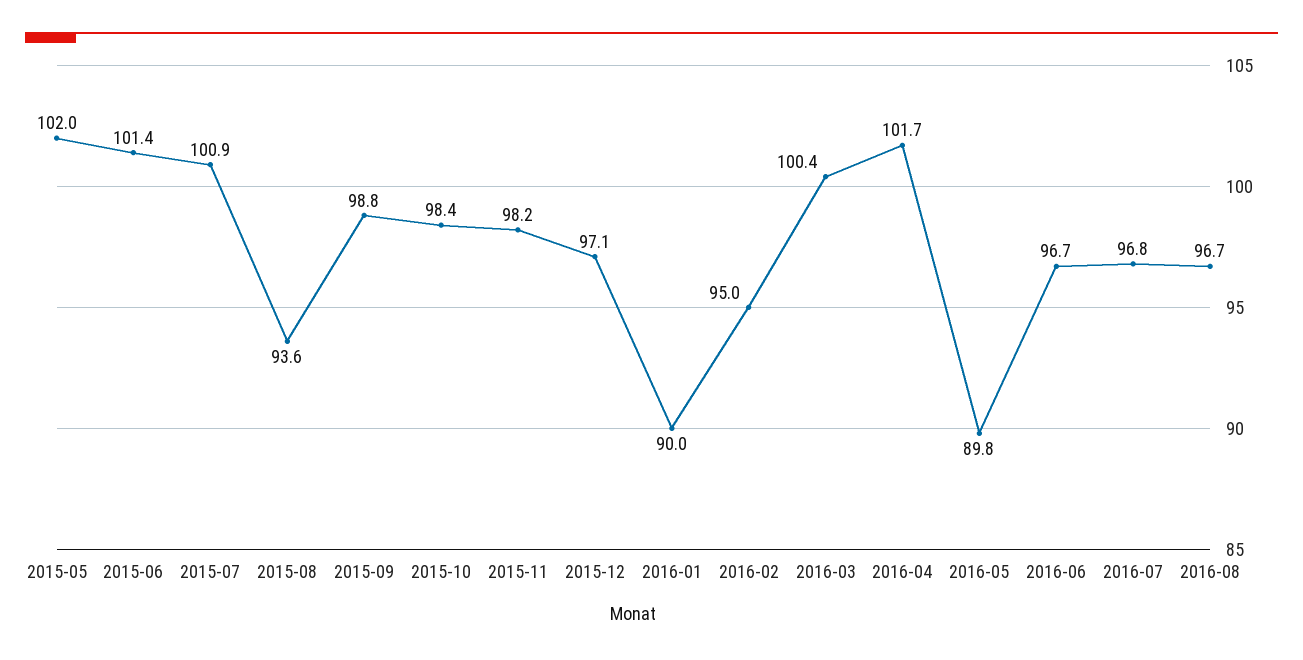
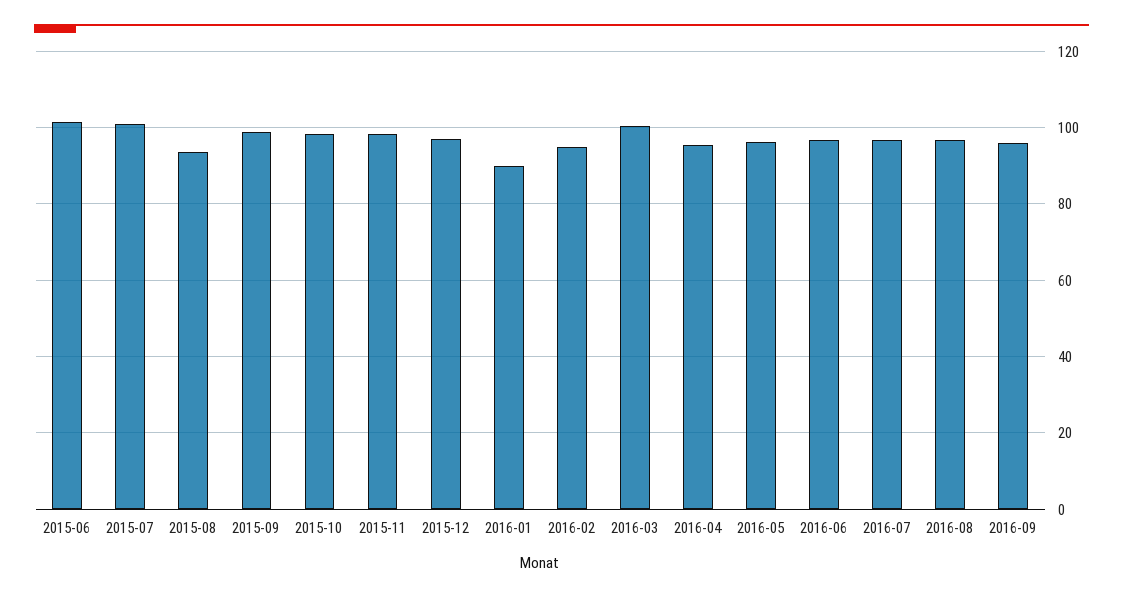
2015-05: 102 -> none
2016-04: 101.7 -> 96
2016-05: 89.8 -> 96
2016-09: none -> 96

